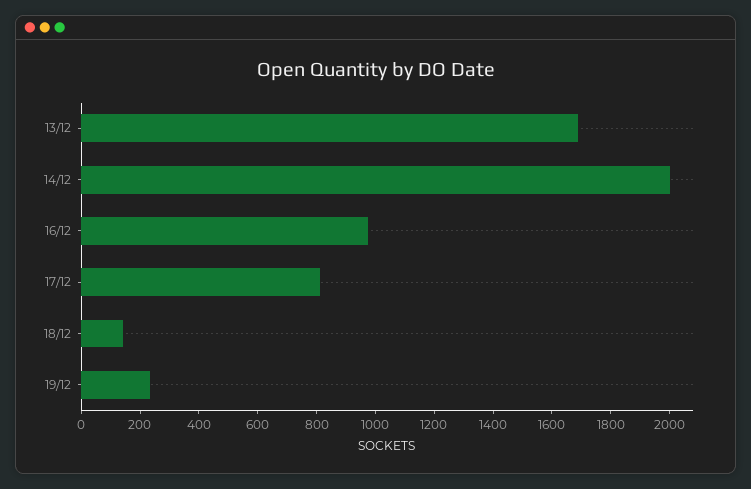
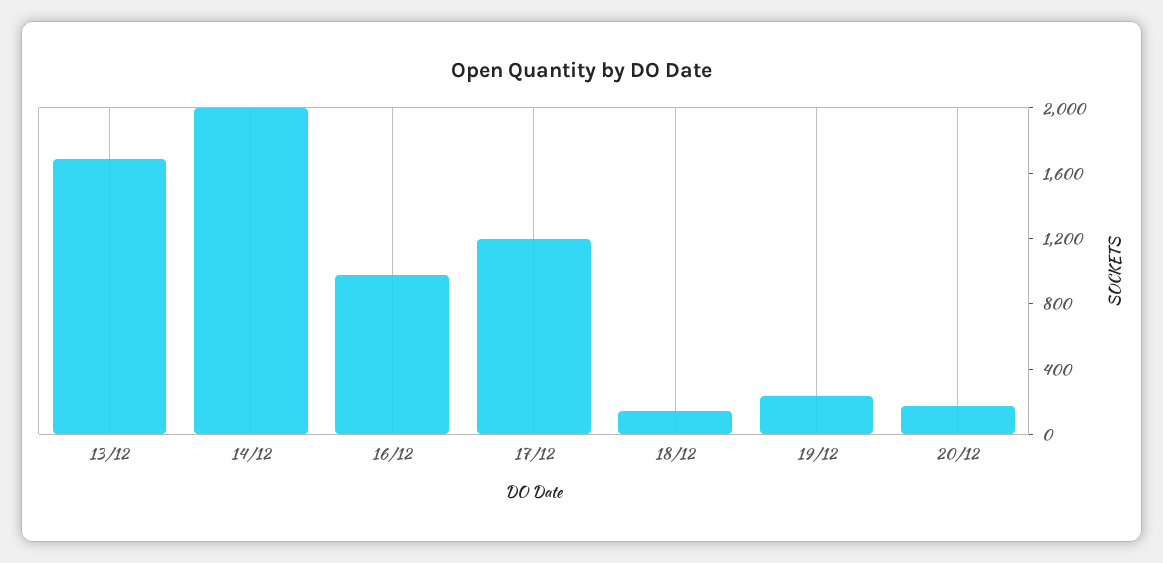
17/12: 800 -> 1200
20/12: none -> 200

